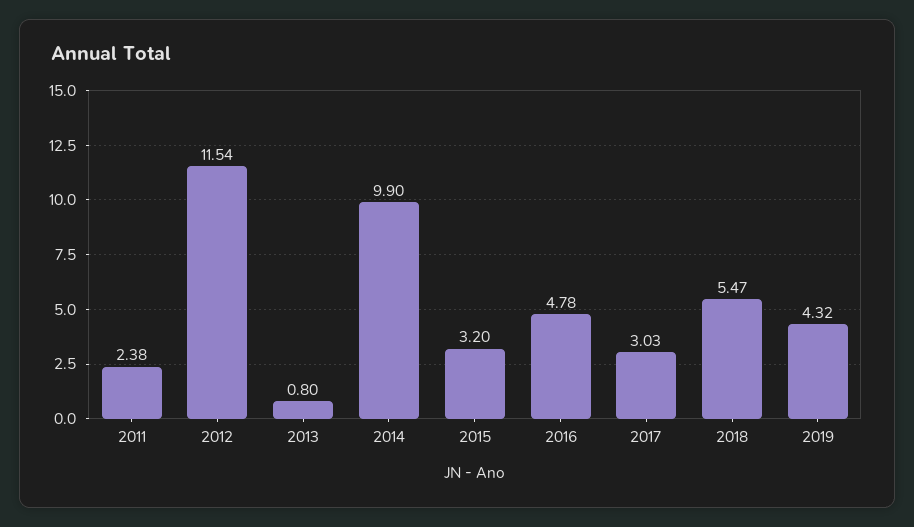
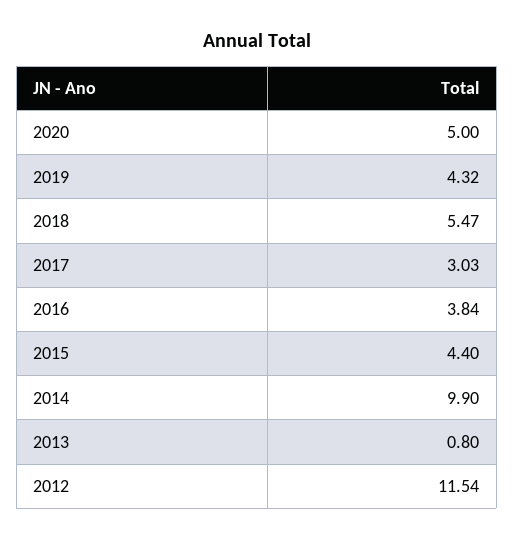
2011: 2.38 -> none
2015: 3.2 -> 4.4
2016: 4.78 -> 3.84
2020: none -> 5

